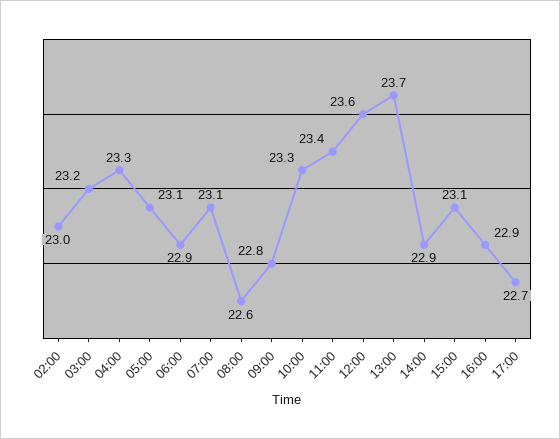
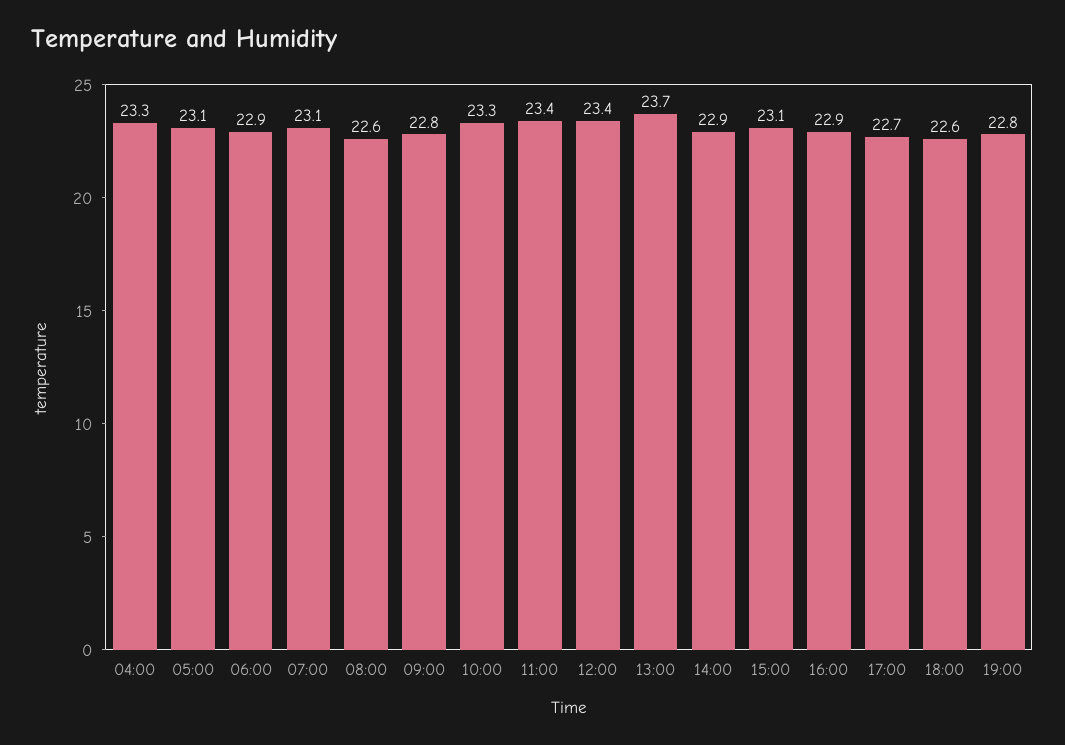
02:00: 23 -> none
03:00: 23.2 -> none
12:00: 23.6 -> 23.4
18:00: none -> 22.6
19:00: none -> 22.8

